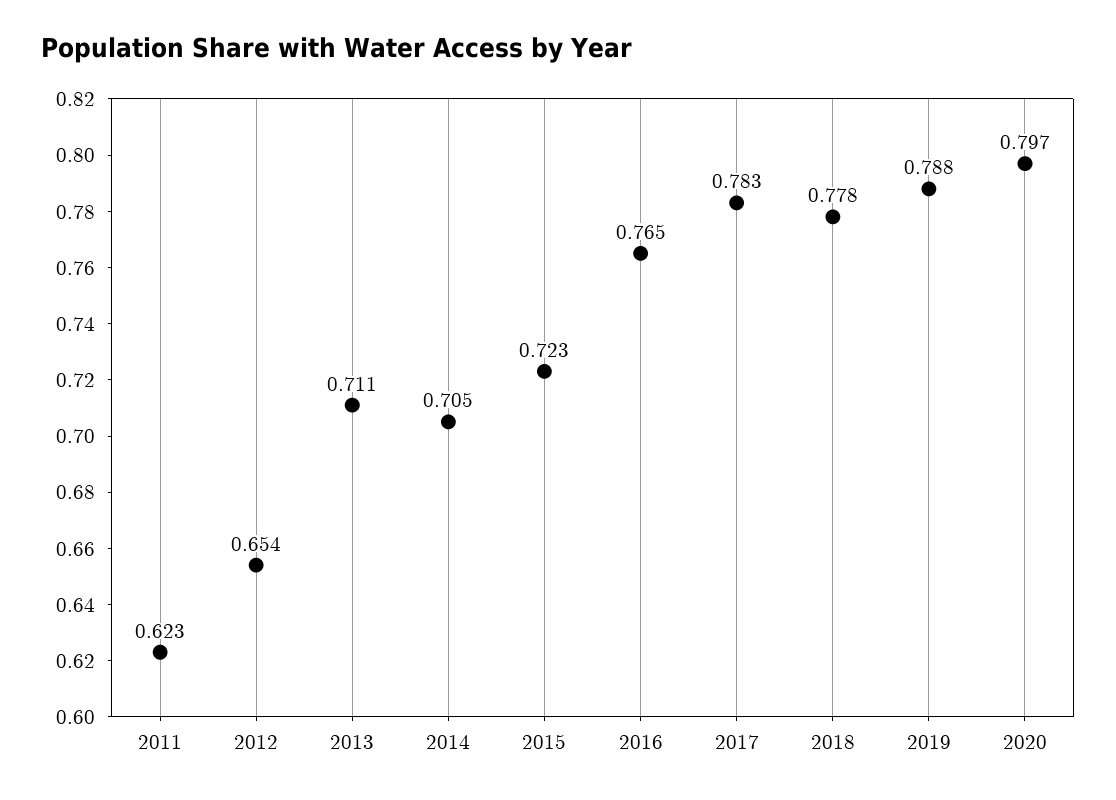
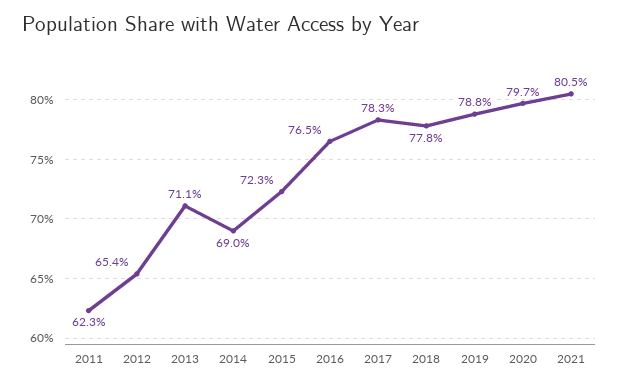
2014: 0.705 -> 0.69
2021: none -> 0.805

